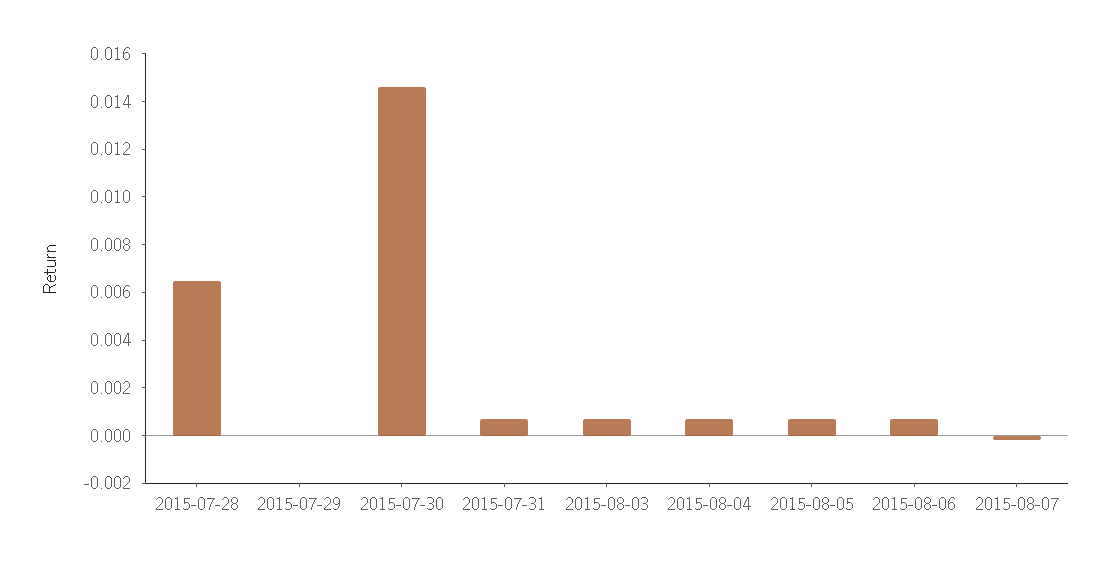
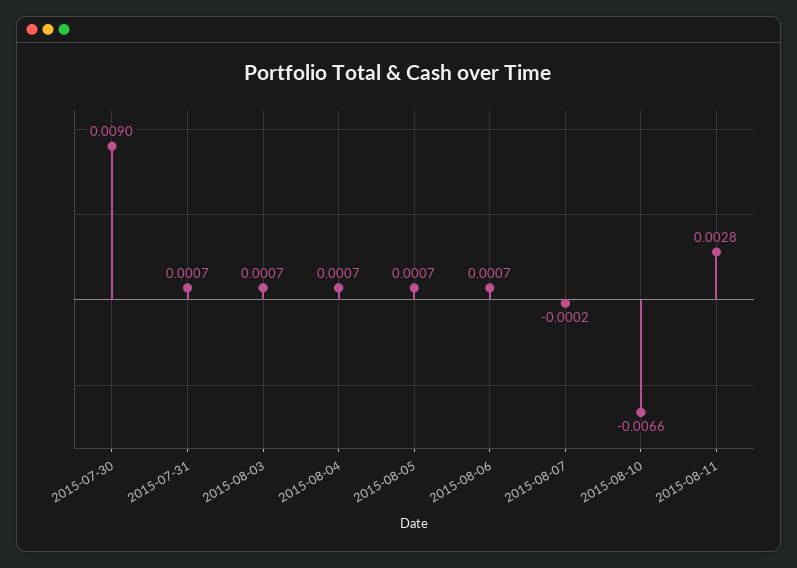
2015-07-28: 0.0065 -> none
2015-07-29: 0 -> none
2015-07-30: 0.0145 -> 0.009
2015-08-10: none -> -0.0066
2015-08-11: none -> 0.0028

